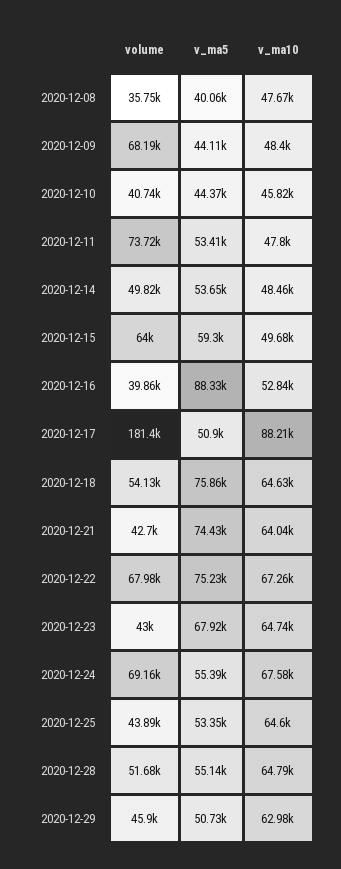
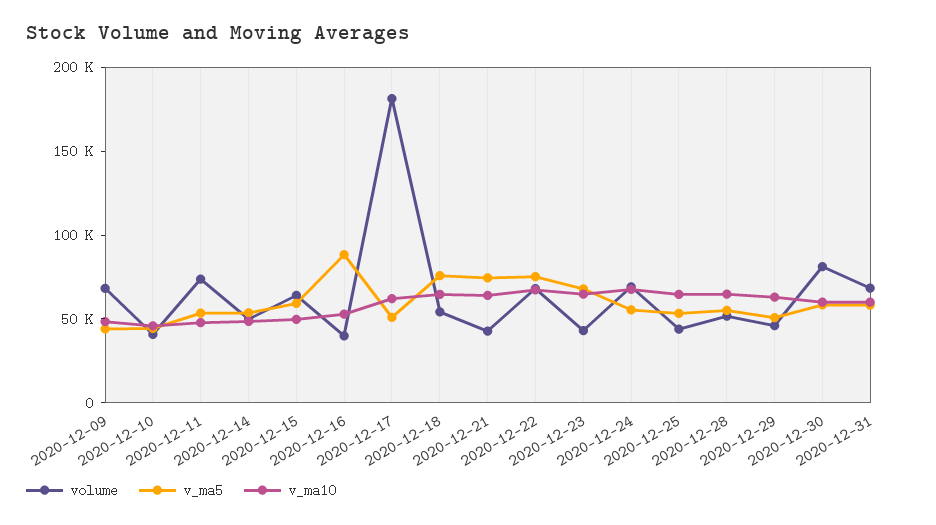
volume, 2020-12-08: 35750 -> none
v_ma5, 2020-12-08: 40060 -> none
v_ma10, 2020-12-08: 47670 -> none
v_ma10, 2020-12-17: 88210 -> 60000
volume, 2020-12-30: none -> 80000
v_ma5, 2020-12-30: none -> 60000
v_ma10, 2020-12-30: none -> 60000
volume, 2020-12-31: none -> 70000
v_ma5, 2020-12-31: none -> 60000
v_ma10, 2020-12-31: none -> 60000

